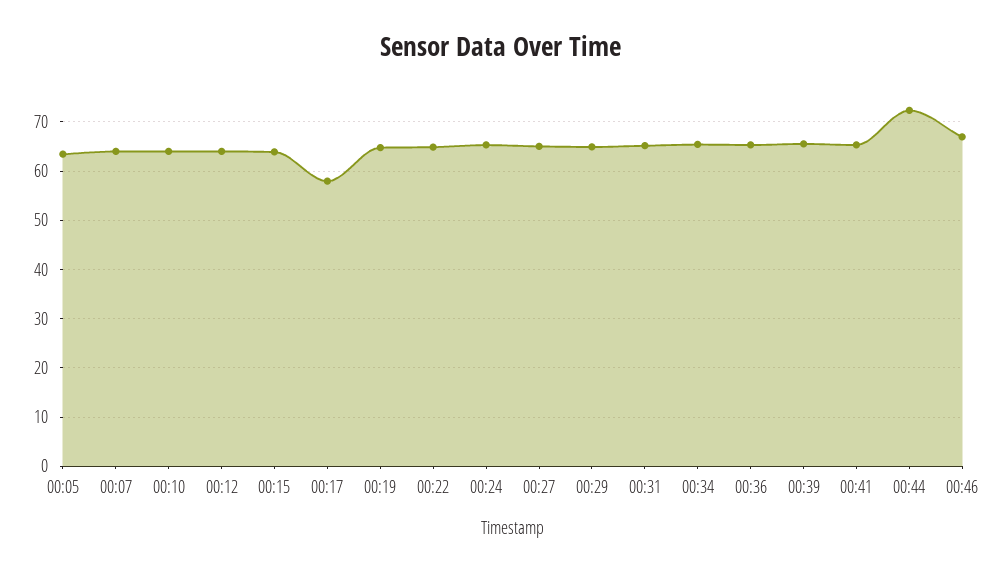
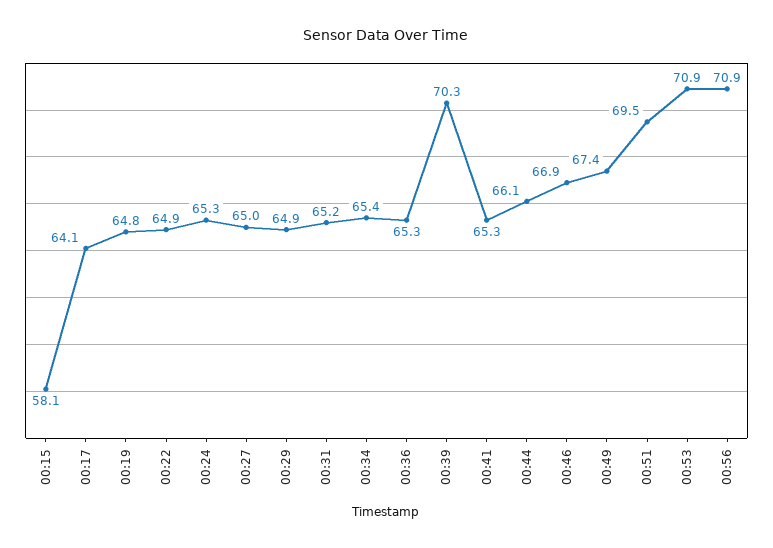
00:05: 64 -> none
00:07: 64 -> none
00:10: 64 -> none
00:12: 64 -> none
00:15: 64 -> 58.1
00:17: 58 -> 64.1
00:39: 66 -> 70.3
00:44: 72 -> 66.1
00:49: none -> 67.4
00:51: none -> 69.5
00:53: none -> 70.9
00:56: none -> 70.9

